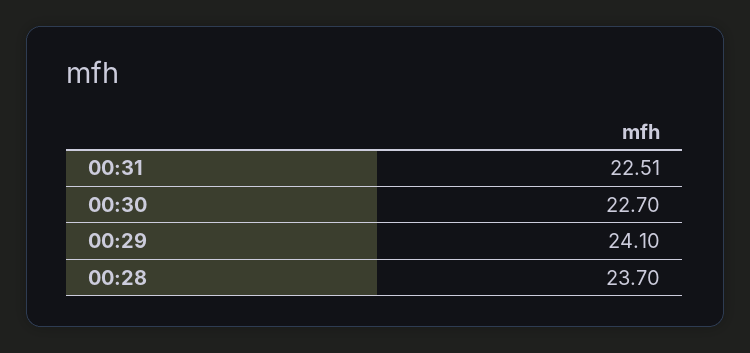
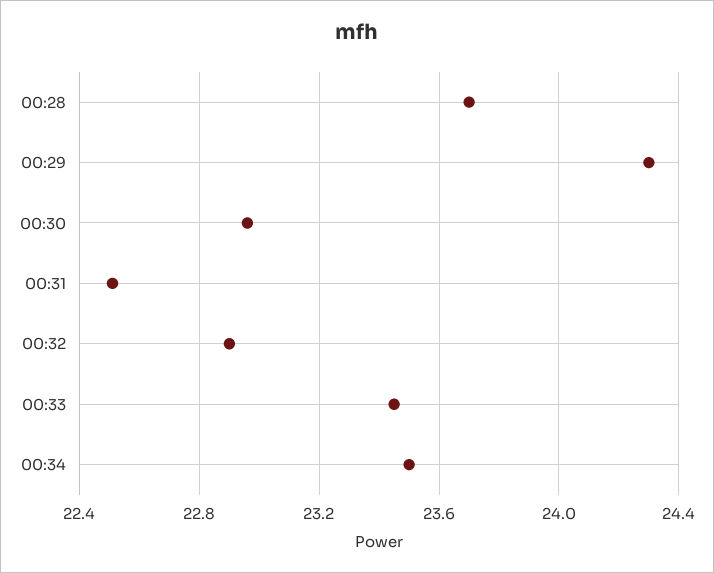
00:30: 22.7 -> 22.95
00:29: 24.1 -> 24.3
00:32: none -> 22.9
00:33: none -> 23.45
00:34: none -> 23.5

